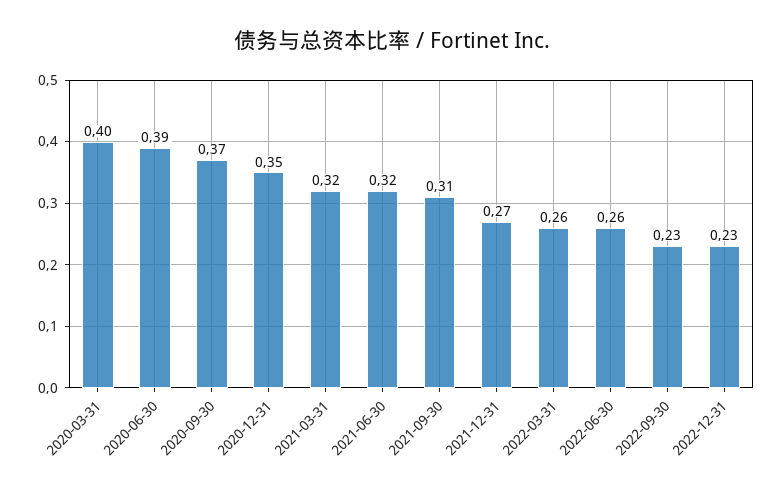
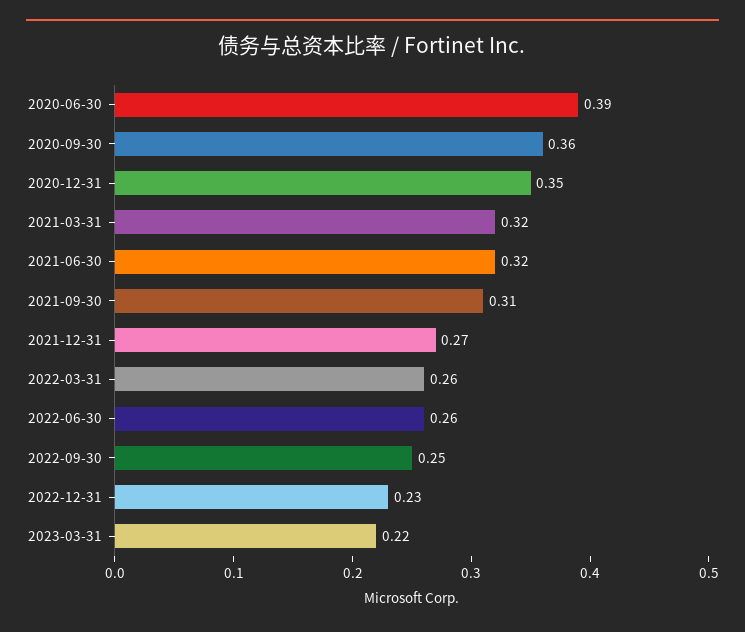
2020-03-31: 0.4 -> none
2020-09-30: 0.37 -> 0.36
2022-09-30: 0.23 -> 0.25
2023-03-31: none -> 0.22

